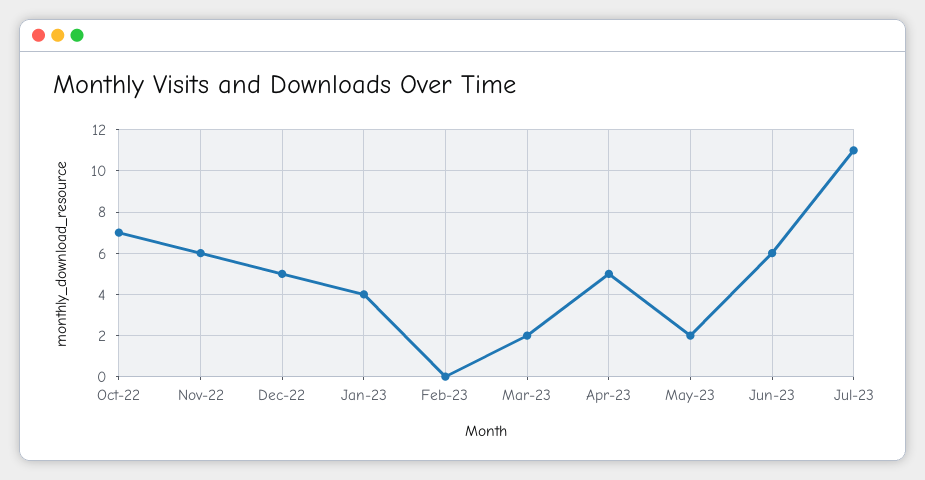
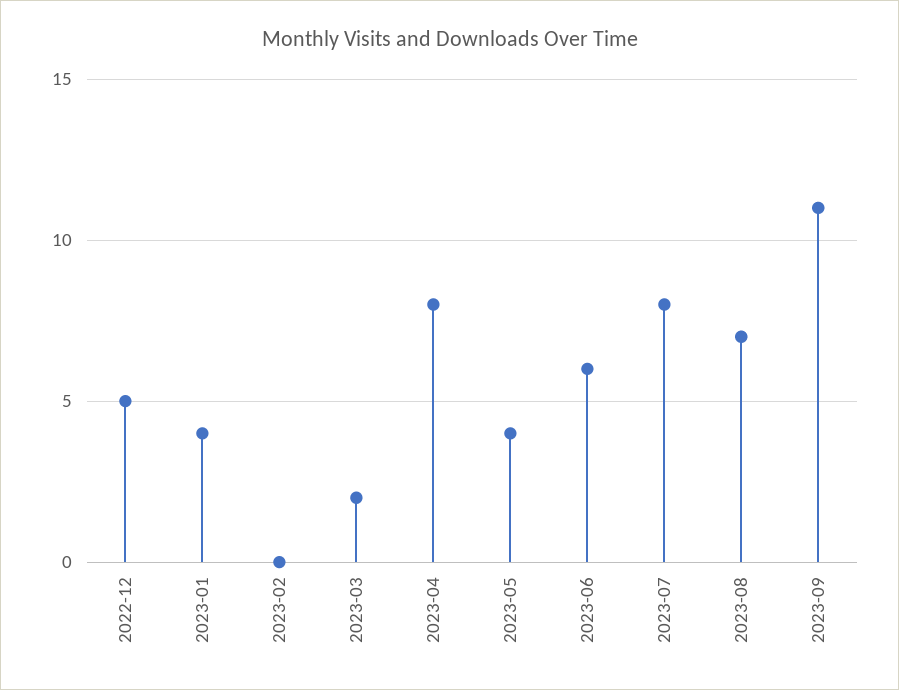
Oct-22: 7 -> none
Nov-22: 6 -> none
Apr-23: 5 -> 8
May-23: 2 -> 4
Jul-23: 11 -> 8
2023-08: none -> 7
2023-09: none -> 11

